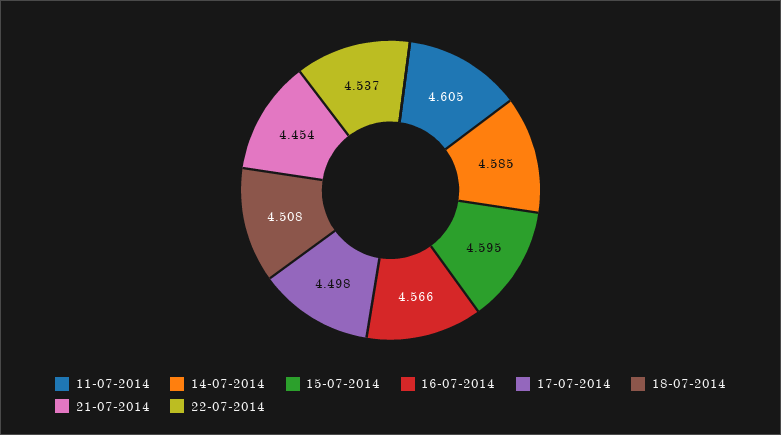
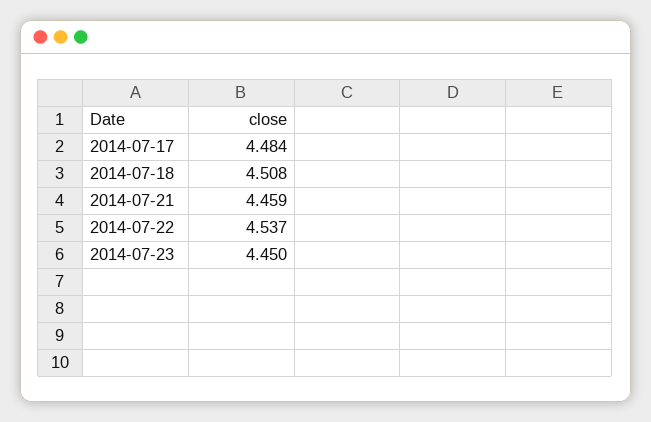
11-07-2014: 4.605 -> none
14-07-2014: 4.585 -> none
15-07-2014: 4.595 -> none
16-07-2014: 4.566 -> none
17-07-2014: 4.498 -> 4.484
21-07-2014: 4.454 -> 4.459
2014-07-23: none -> 4.45

